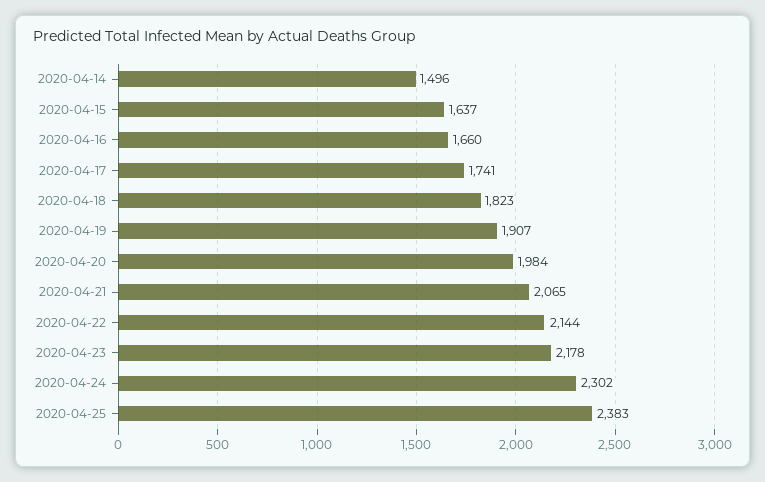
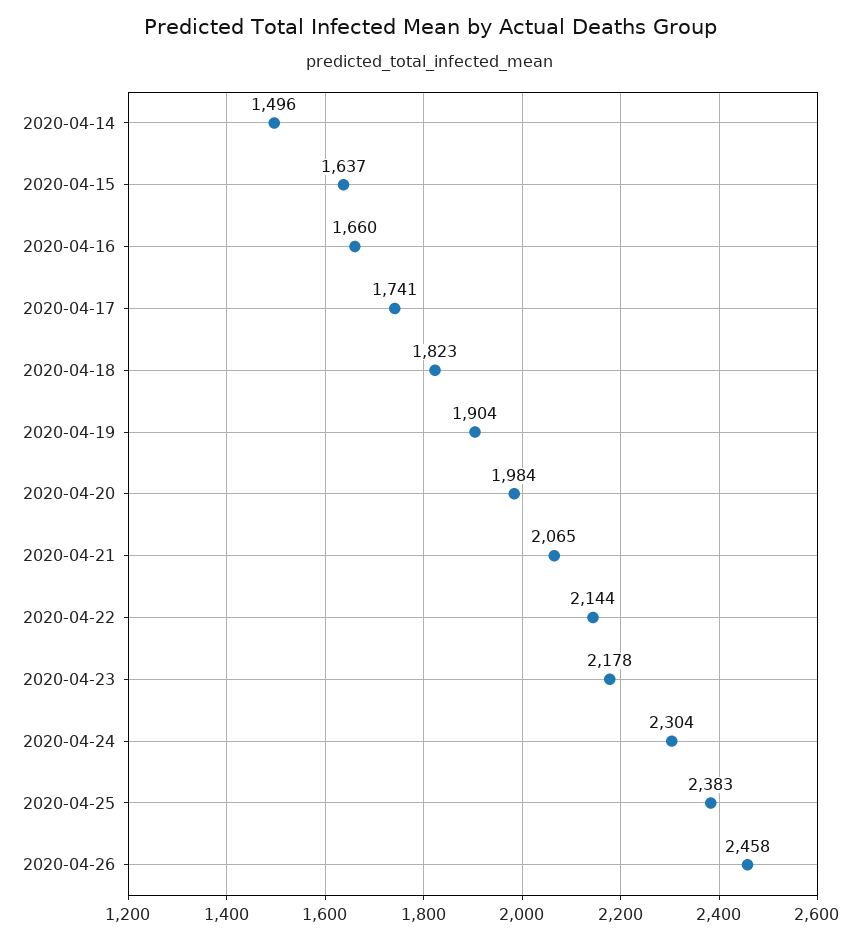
2020-04-19: 1907 -> 1904
2020-04-24: 2302 -> 2304
2020-04-26: none -> 2458

